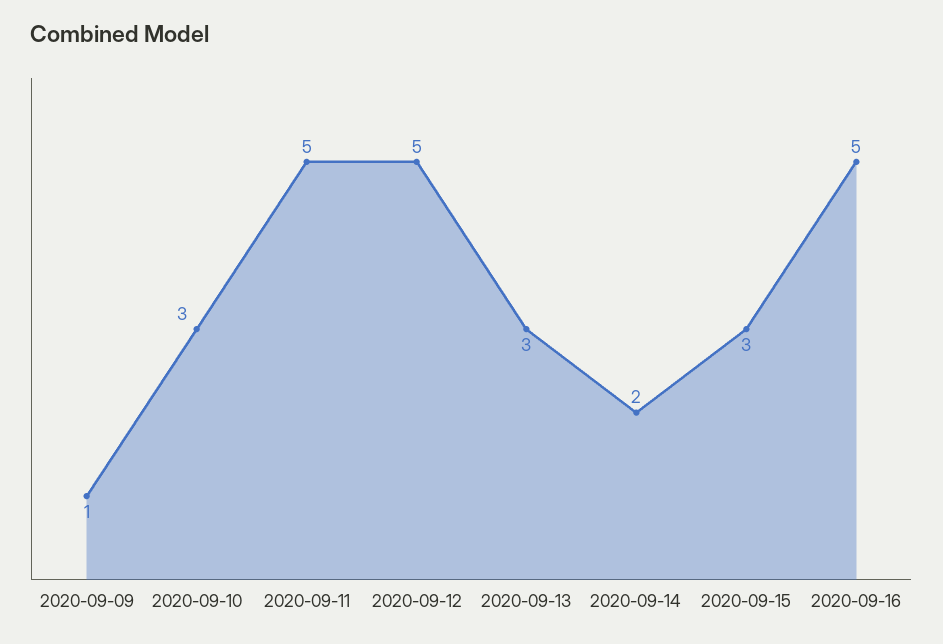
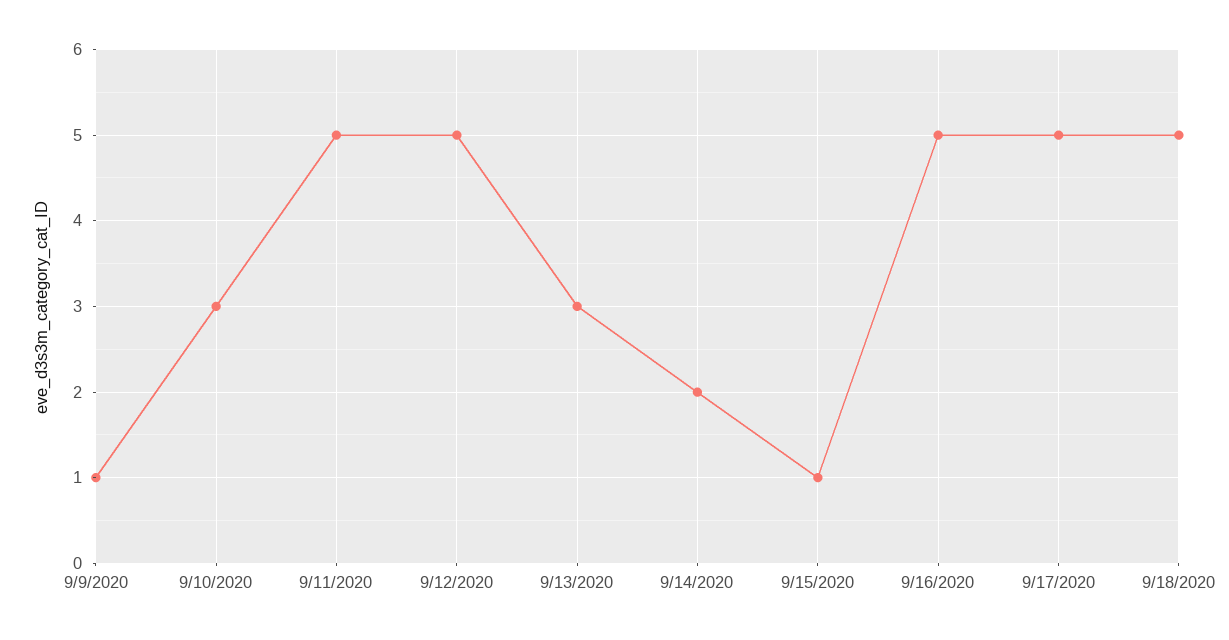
2020-09-15: 3 -> 1
9/17/2020: none -> 5
9/18/2020: none -> 5

